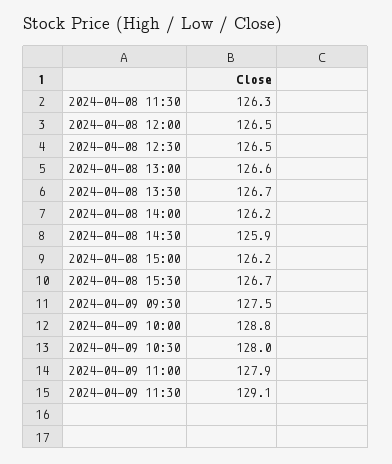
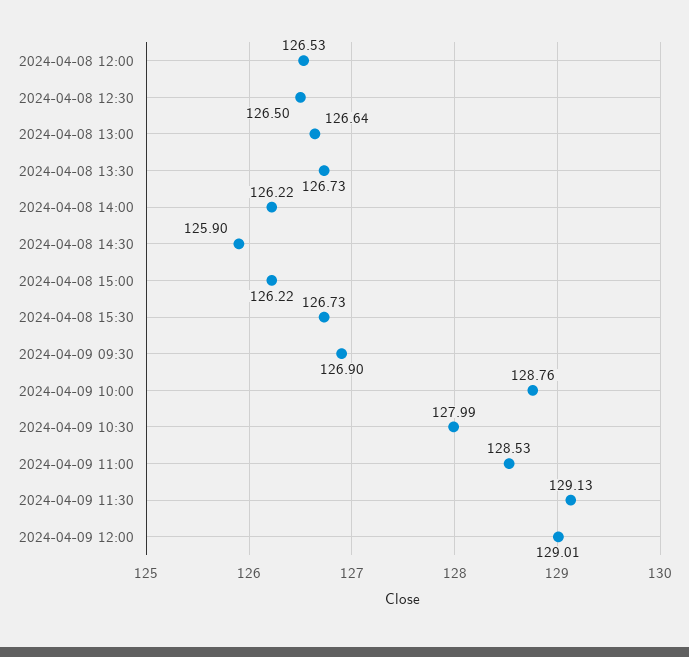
2024-04-08 11:30: 126.3 -> none
2024-04-09 09:30: 127.5 -> 126.9
2024-04-09 11:00: 127.9 -> 128.53
2024-04-09 12:00: none -> 129.01

